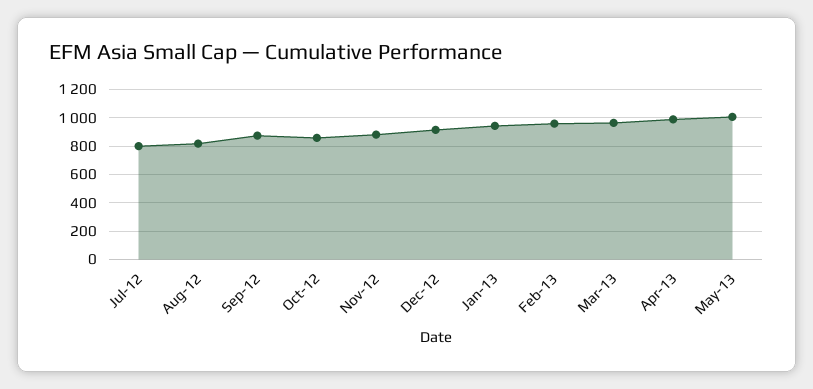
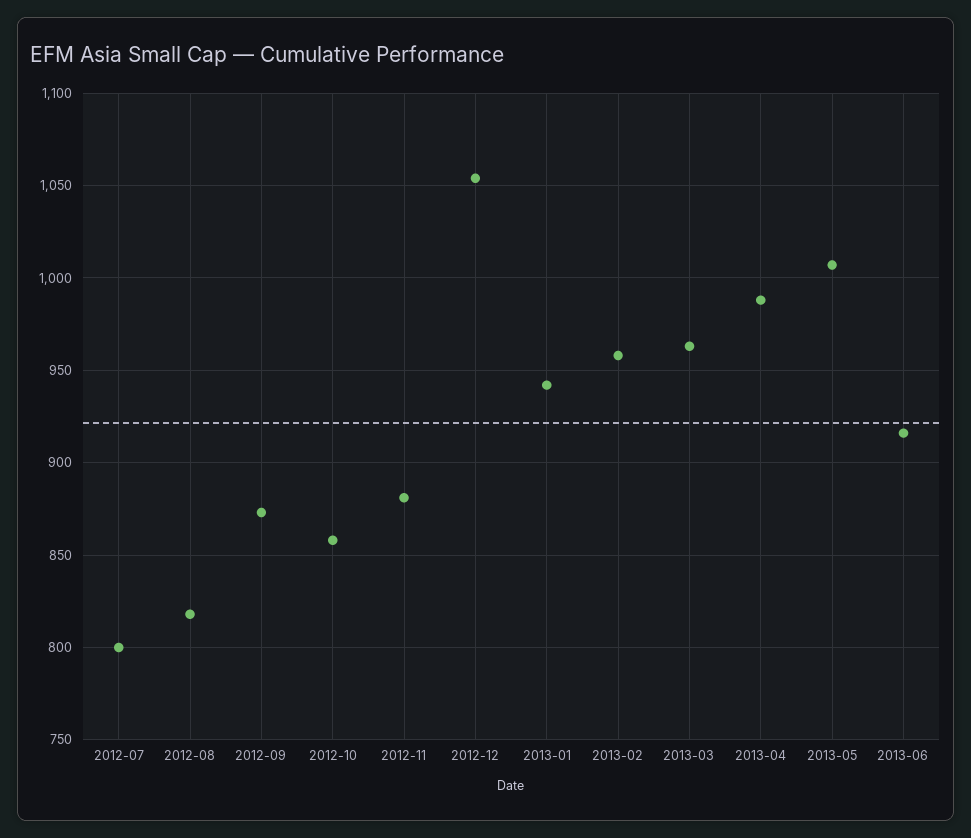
Dec-12: 900 -> 1055
2013-06: none -> 915

